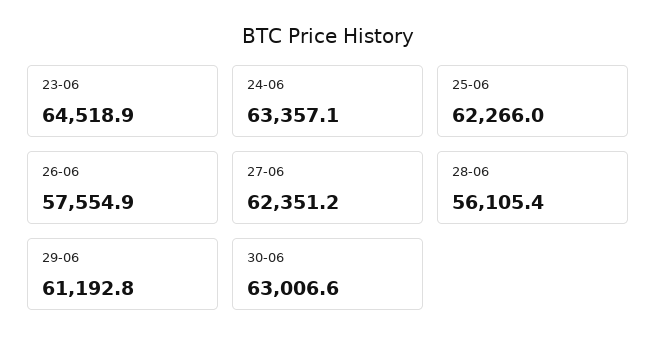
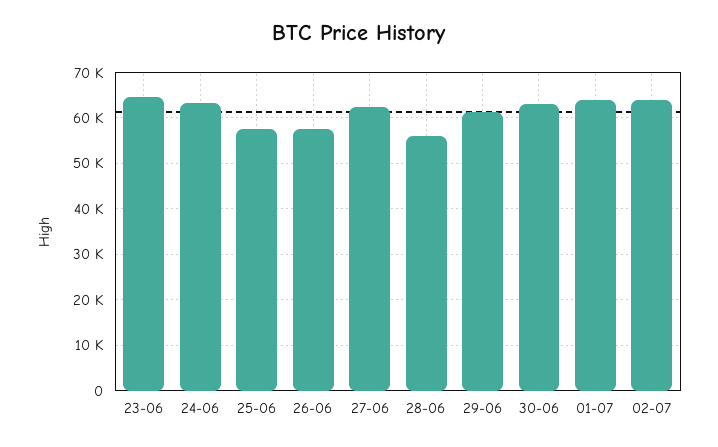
25-06: 62266 -> 58000
01-07: none -> 64000
02-07: none -> 64000

